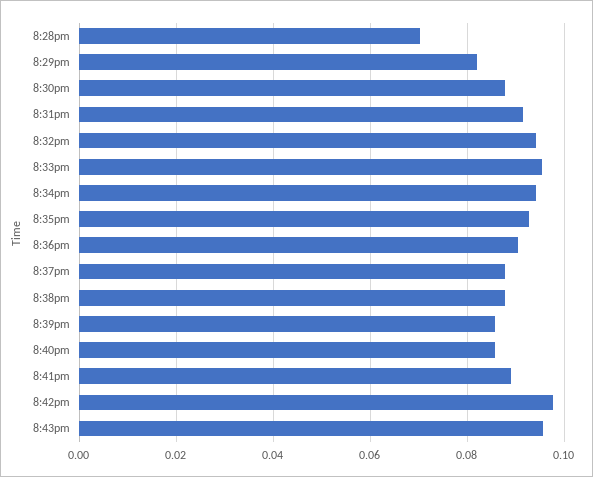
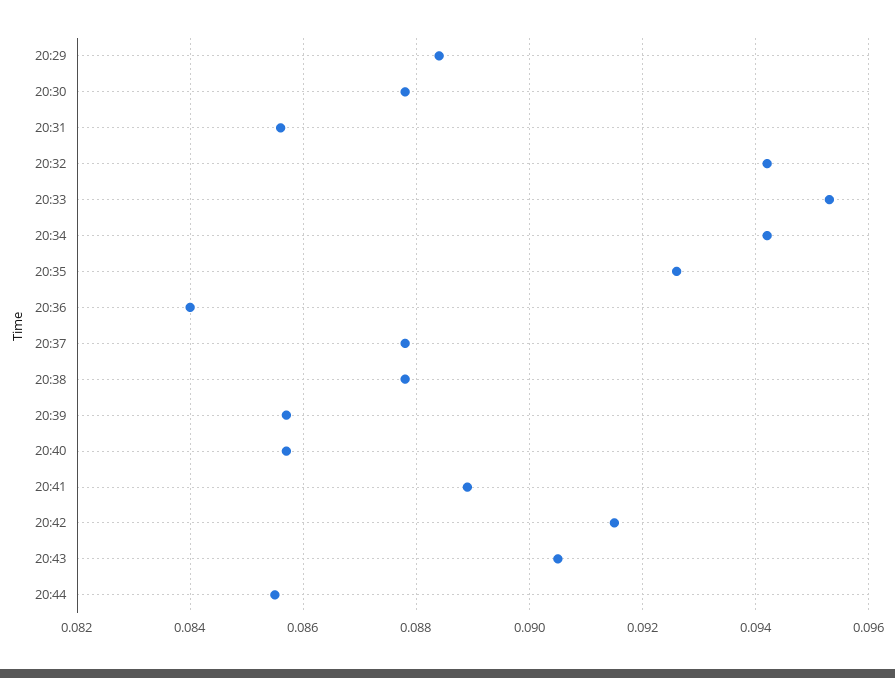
8:28pm: 0.07 -> none
8:29pm: 0.082 -> 0.0885
8:31pm: 0.092 -> 0.0855
8:36pm: 0.09 -> 0.084
8:42pm: 0.098 -> 0.0915
8:43pm: 0.096 -> 0.0905
20:44: none -> 0.0855

